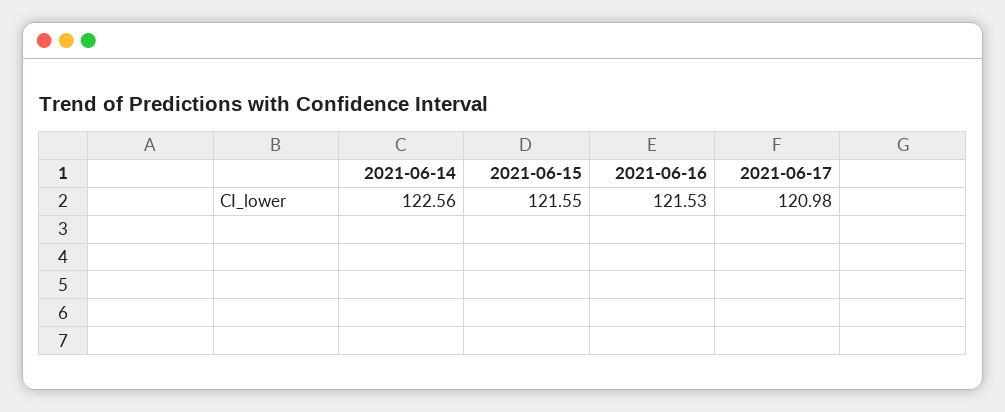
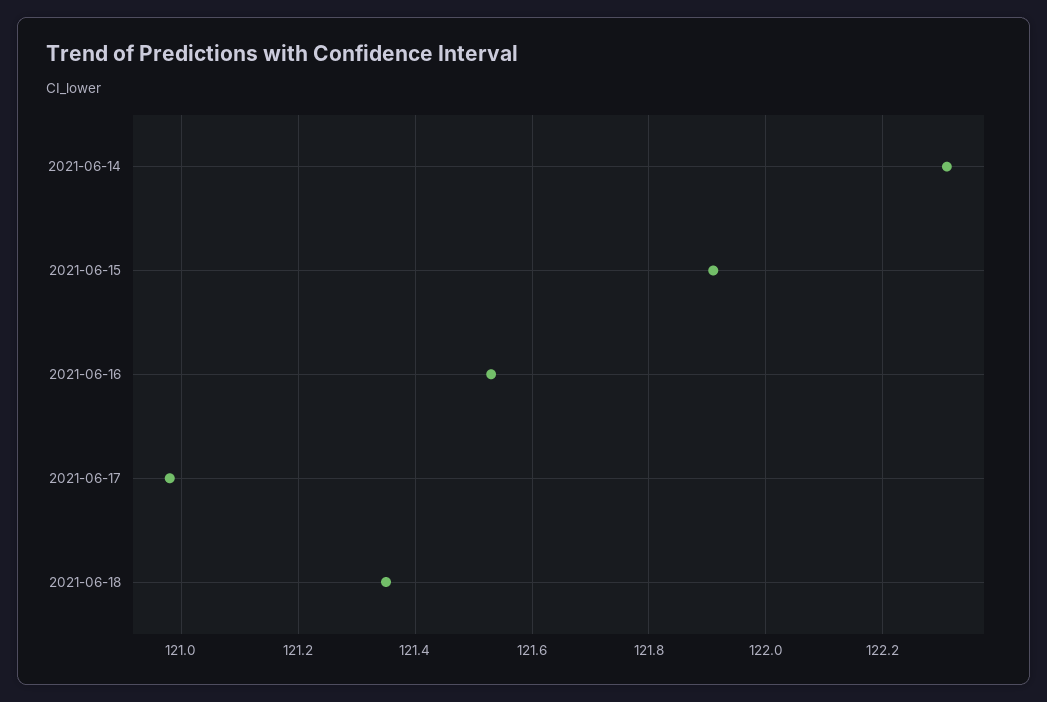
2021-06-14: 122.56 -> 122.3
2021-06-15: 121.55 -> 121.9
2021-06-18: none -> 121.35

